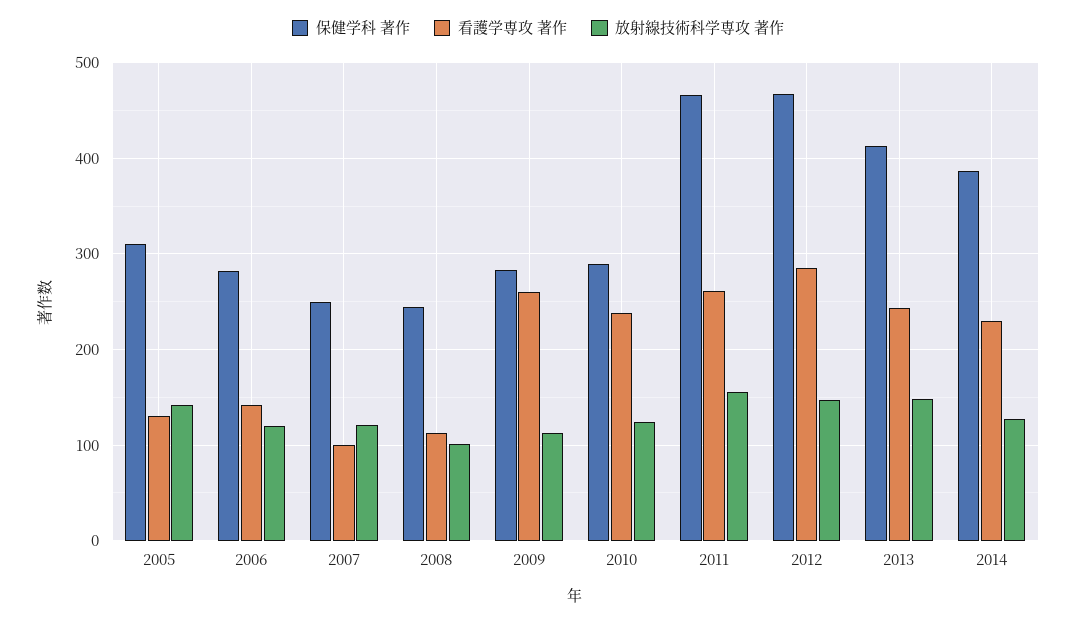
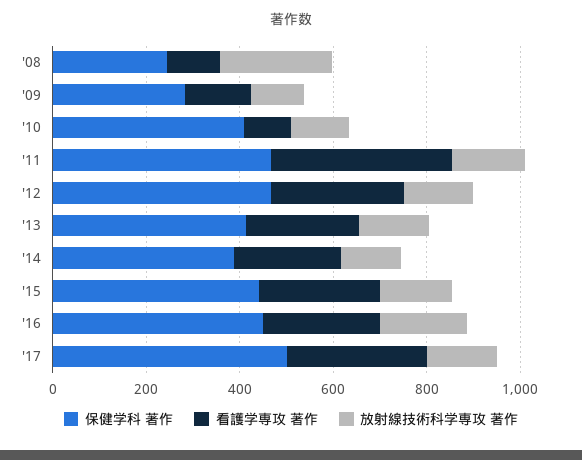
保健学科 著作, 2005: 310 -> none
看護学専攻 著作, 2005: 130 -> none
放射線技術科学専攻 著作, 2005: 140 -> none
保健学科 著作, 2006: 280 -> none
看護学専攻 著作, 2006: 140 -> none
放射線技術科学専攻 著作, 2006: 120 -> none
保健学科 著作, 2007: 250 -> none
看護学専攻 著作, 2007: 100 -> none
放射線技術科学専攻 著作, 2007: 120 -> none
放射線技術科学専攻 著作, 2008: 100 -> 250
看護学専攻 著作, 2009: 260 -> 150
保健学科 著作, 2010: 290 -> 400
看護学専攻 著作, 2010: 240 -> 100
看護学専攻 著作, 2011: 260 -> 400
保健学科 著作, '15: none -> 450
看護学専攻 著作, '15: none -> 250
放射線技術科学専攻 著作, '15: none -> 150
保健学科 著作, '16: none -> 450
看護学専攻 著作, '16: none -> 250
放射線技術科学専攻 著作, '16: none -> 200
保健学科 著作, '17: none -> 500
看護学専攻 著作, '17: none -> 300
放射線技術科学専攻 著作, '17: none -> 150

